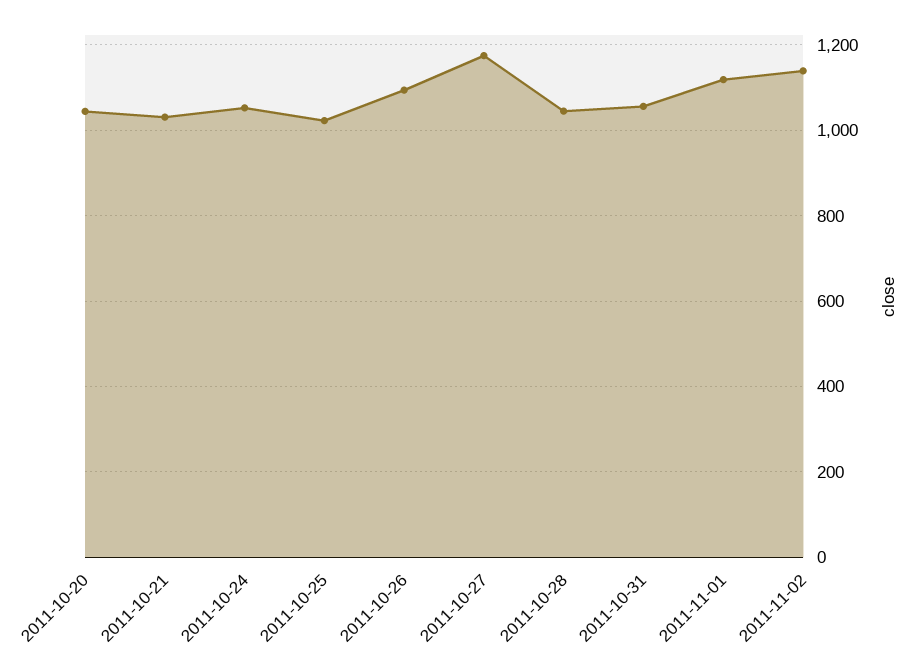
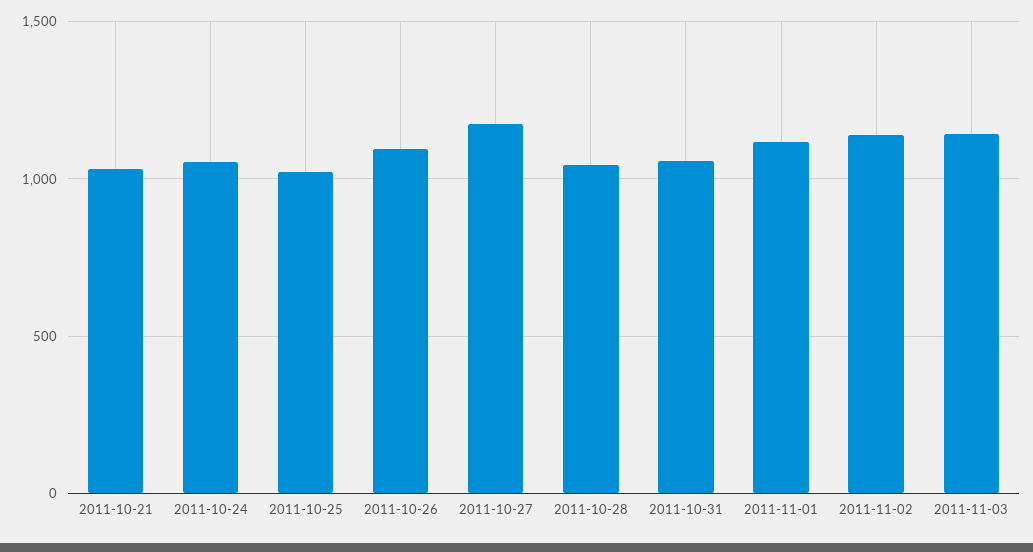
2011-10-20: 1040 -> none
2011-11-03: none -> 1150

